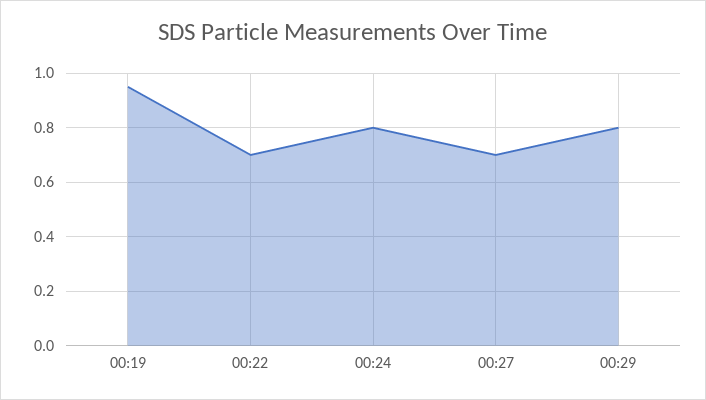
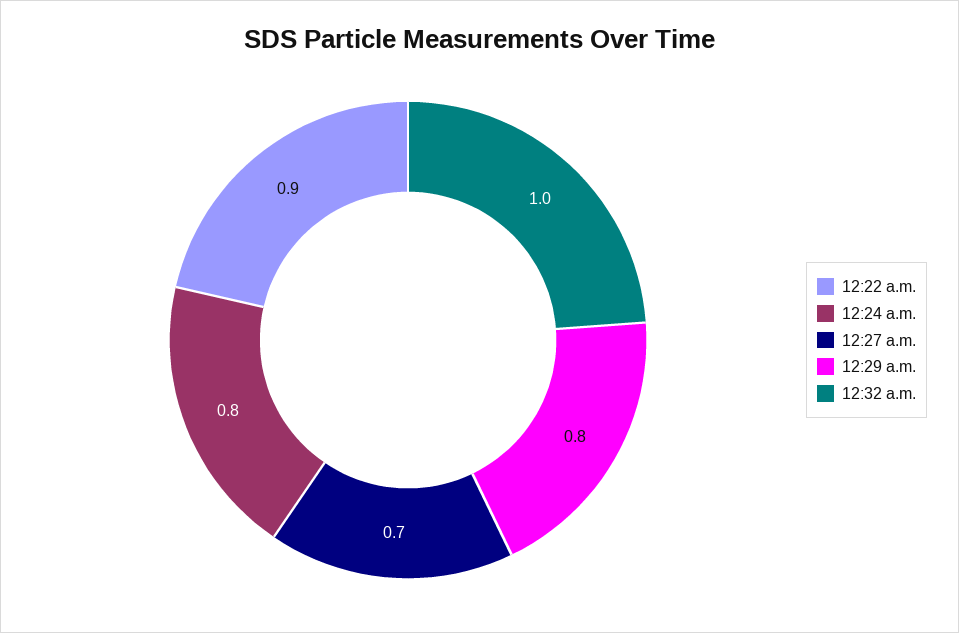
00:19: 0.95 -> none
00:22: 0.7 -> 0.9
12:32 a.m.: none -> 1

